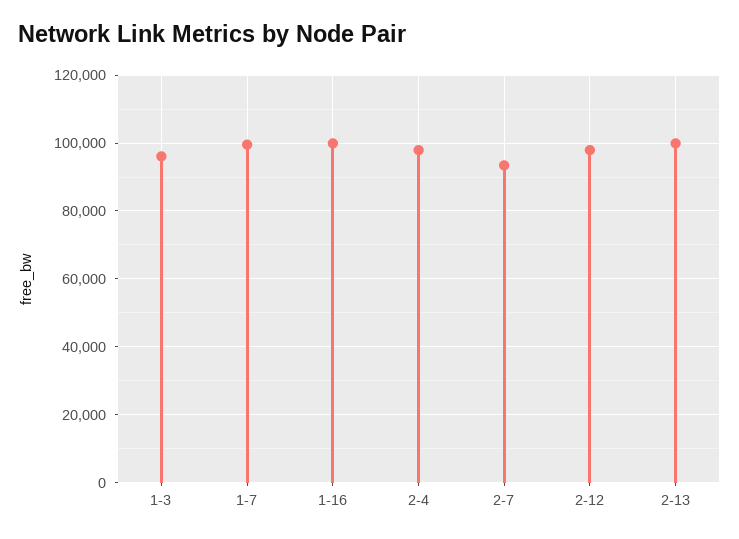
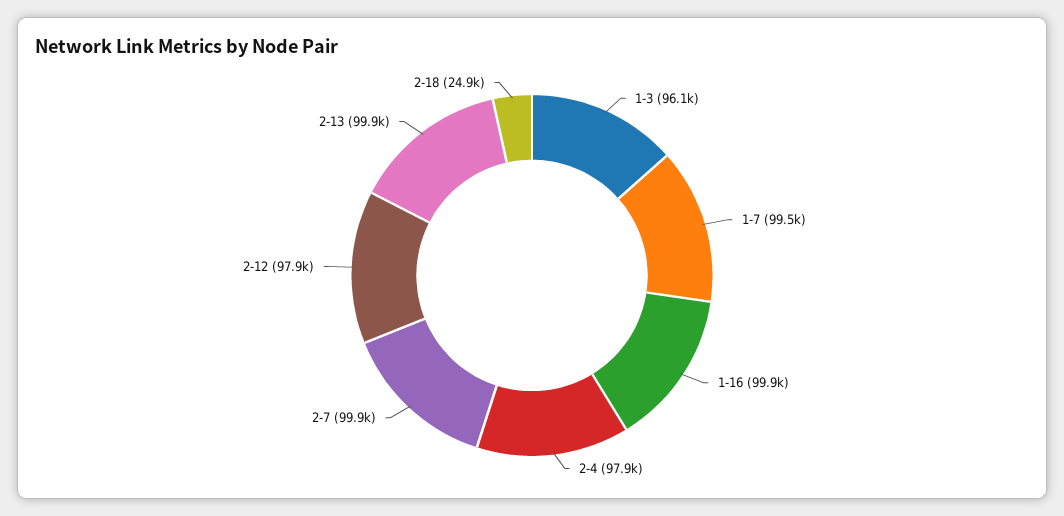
2-7: 94000 -> 99900
2-18: none -> 24900

